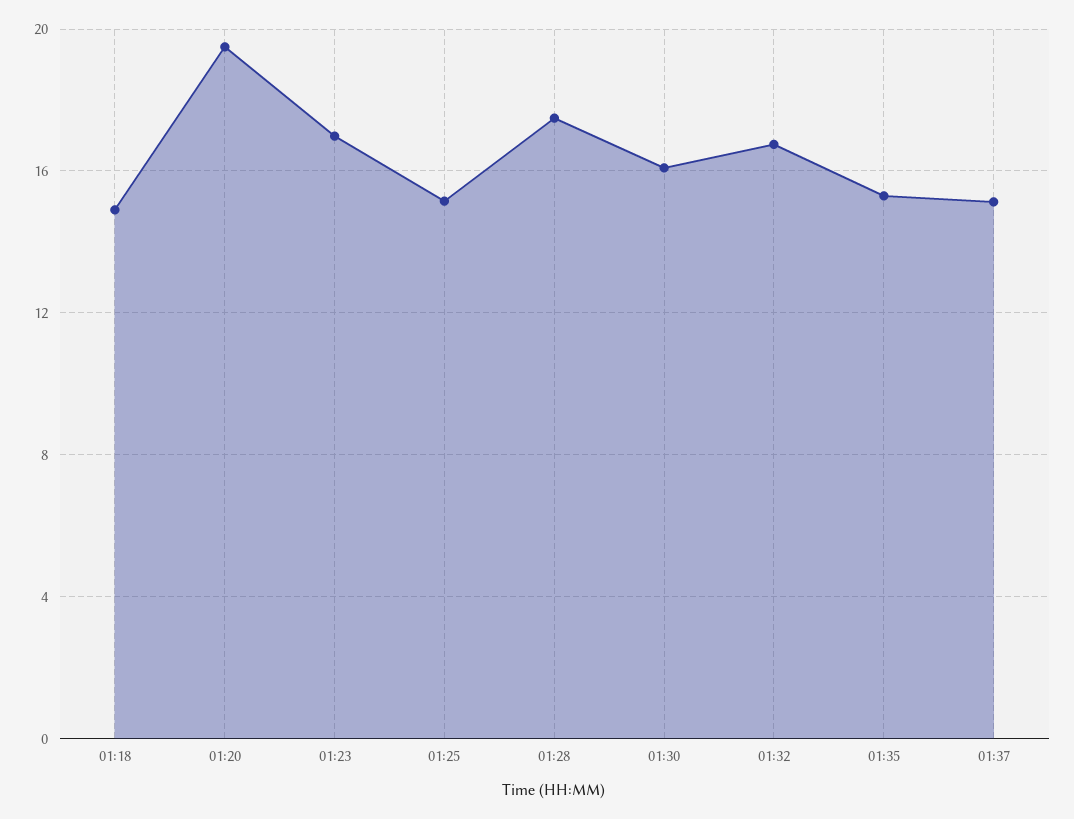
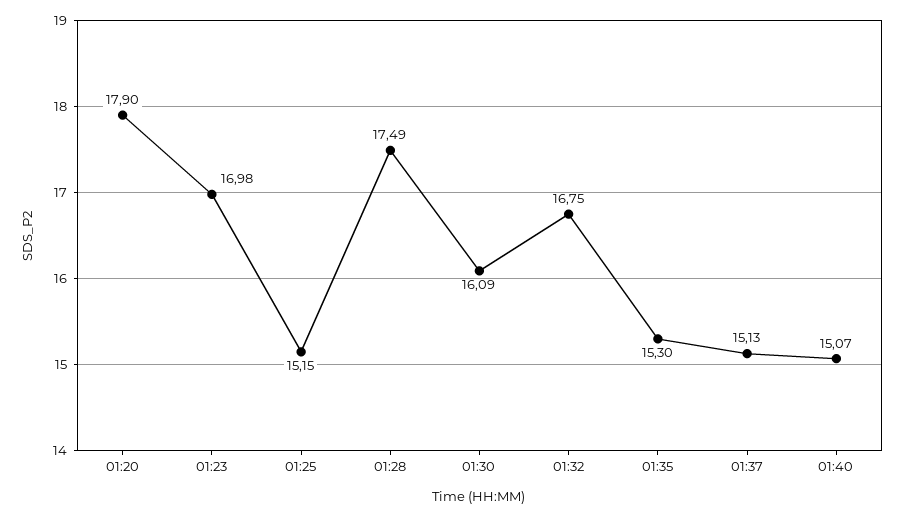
01:18: 15 -> none
01:20: 19.5 -> 17.9
01:40: none -> 15.07

